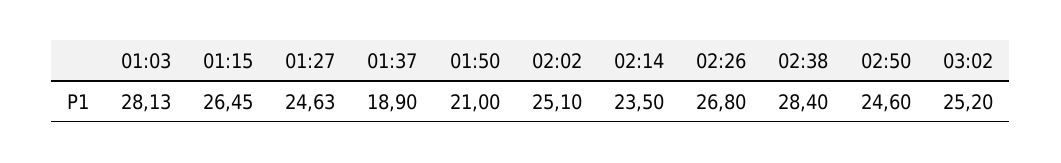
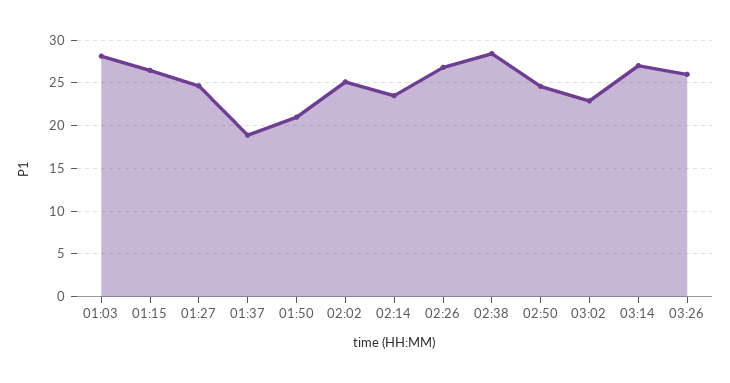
03:02: 25.2 -> 23
03:14: none -> 27
03:26: none -> 26

